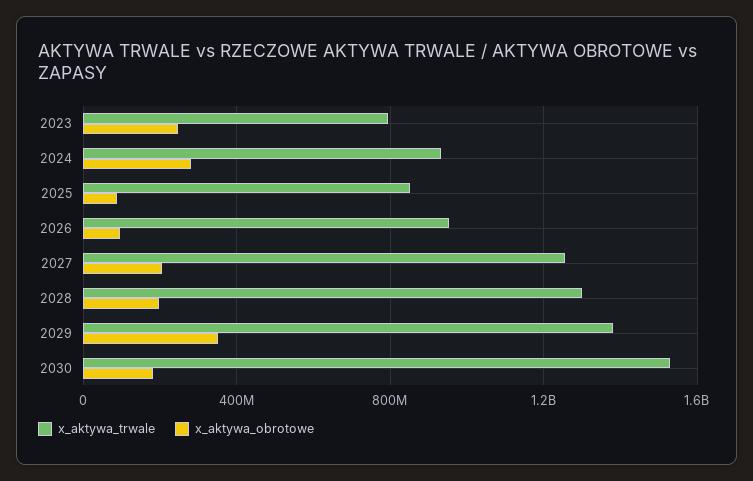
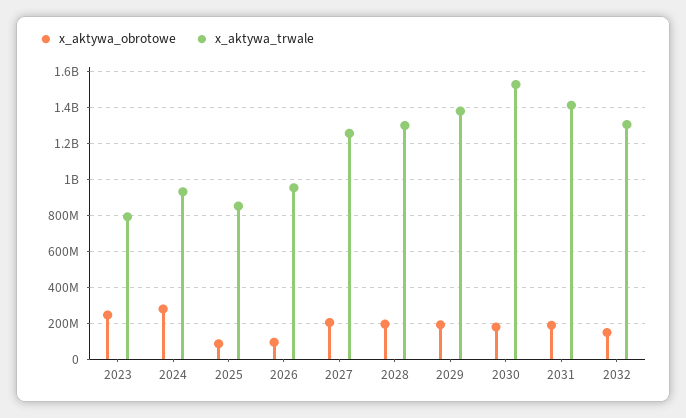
x_aktywa_obrotowe, 2029: 350000000 -> 200000000
x_aktywa_obrotowe, 2031: none -> 200000000
x_aktywa_trwale, 2031: none -> 1400000000
x_aktywa_obrotowe, 2032: none -> 150000000
x_aktywa_trwale, 2032: none -> 1300000000

